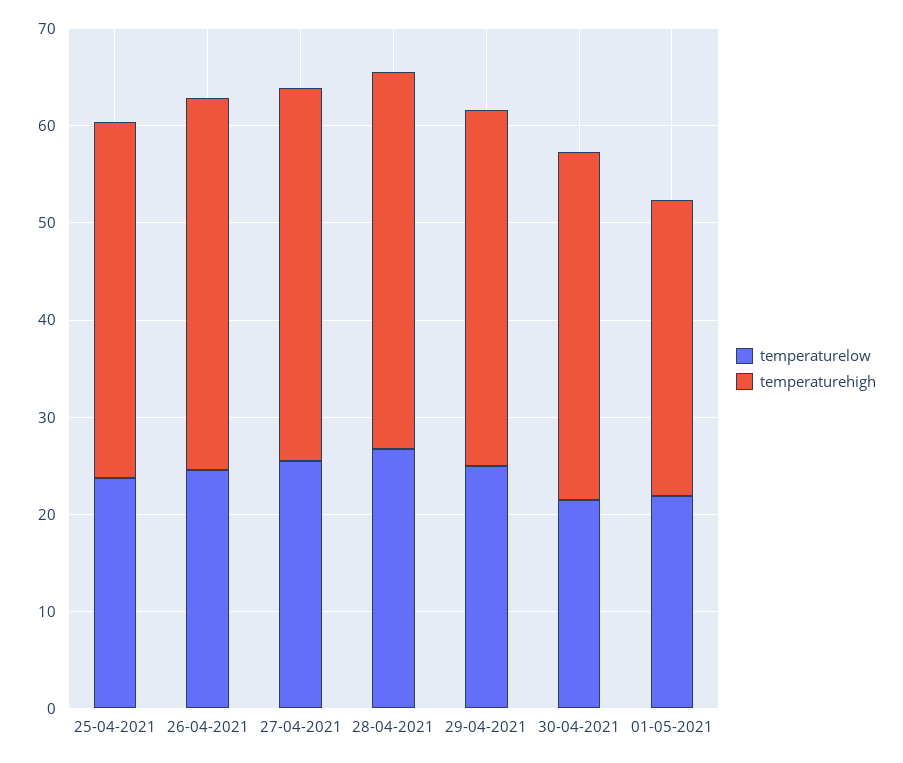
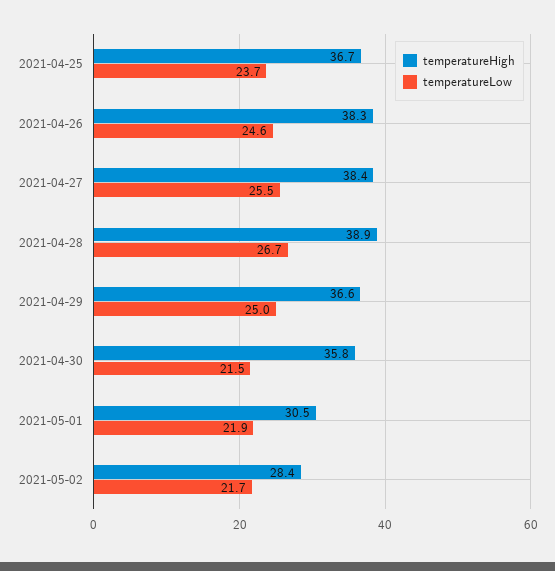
temperaturehigh, 2021-05-02: none -> 28.4
temperaturelow, 2021-05-02: none -> 21.7

